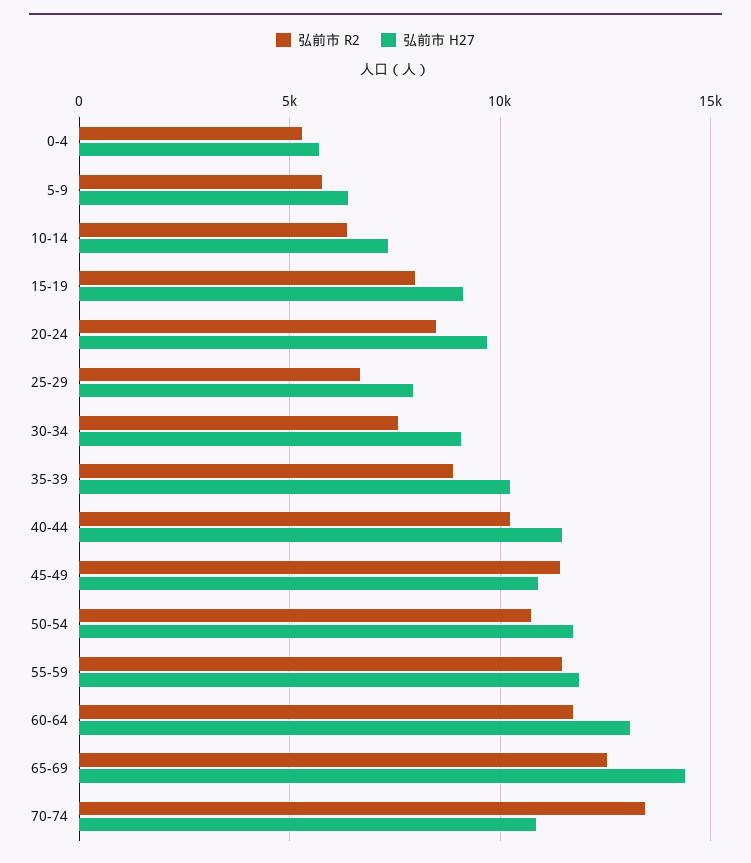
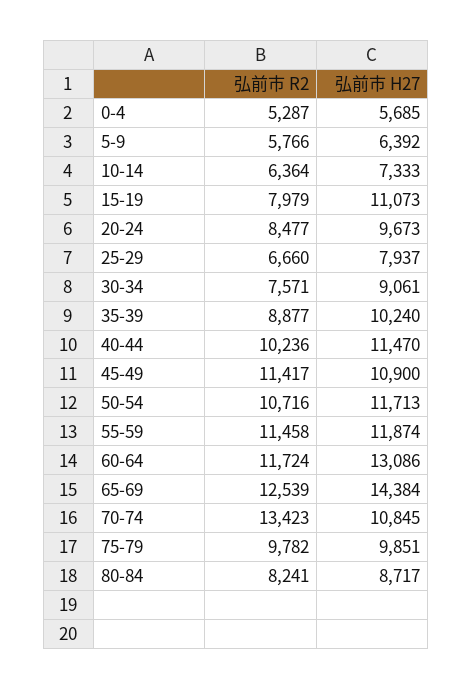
弘前市 H27, 15-19: 9000 -> 11073
弘前市 R2, 75-79: none -> 9782
弘前市 H27, 75-79: none -> 9851
弘前市 R2, 80-84: none -> 8241
弘前市 H27, 80-84: none -> 8717

